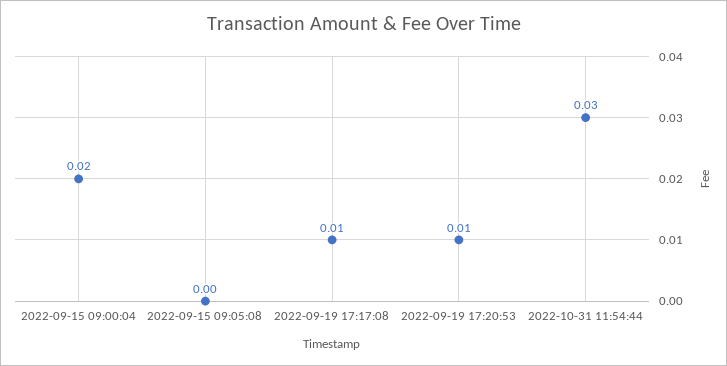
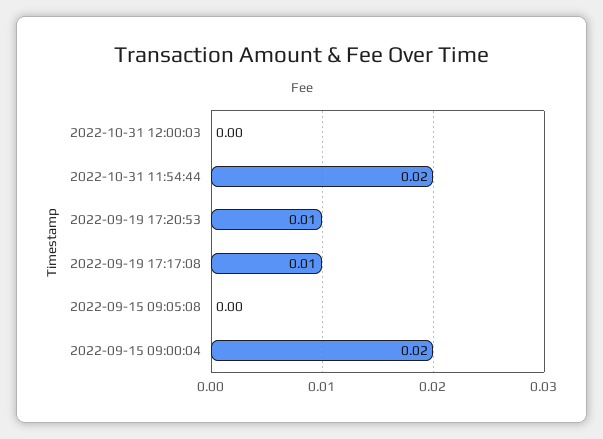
2022-10-31 11:54:44: 0.03 -> 0.02
2022-10-31 12:00:03: none -> 0

